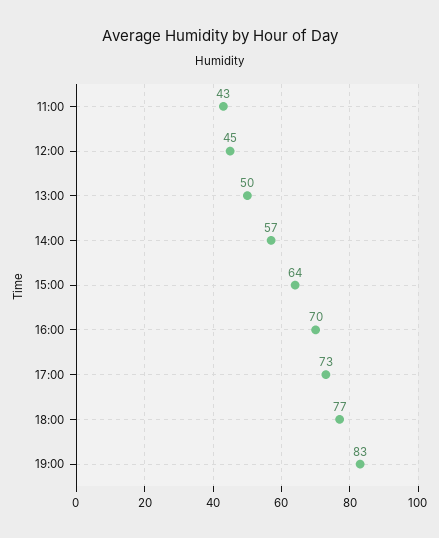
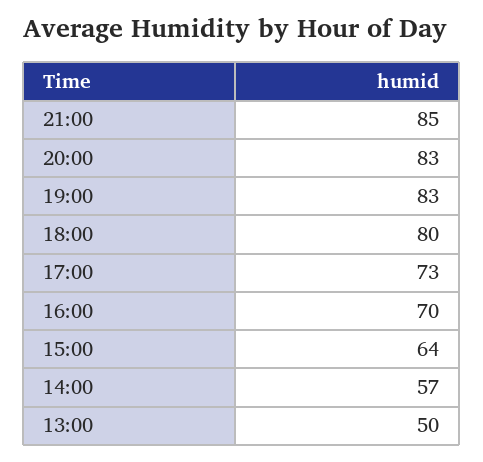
11:00: 43 -> none
12:00: 45 -> none
18:00: 77 -> 80
21:00: none -> 85
20:00: none -> 83

